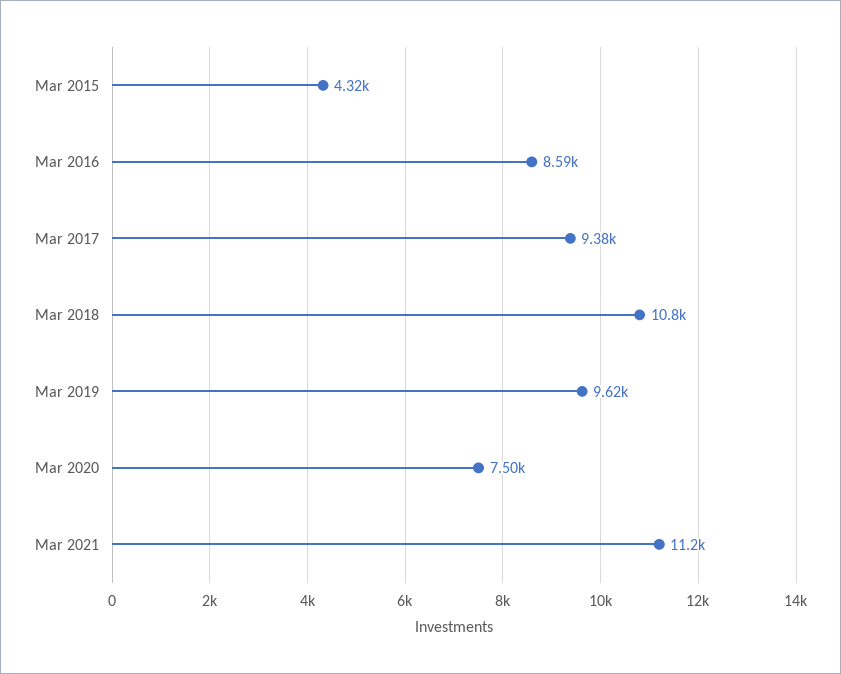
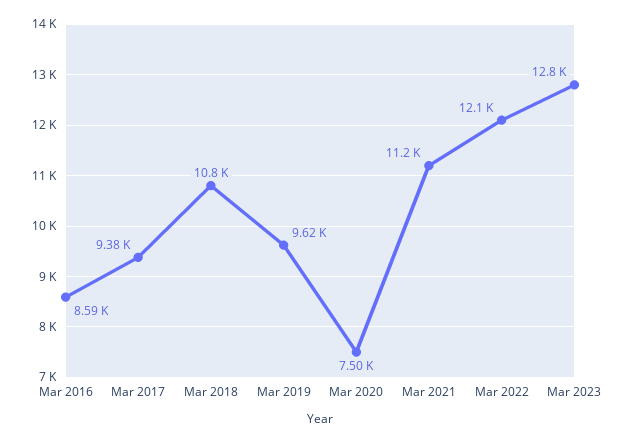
Mar 2015: 4320 -> none
Mar 2022: none -> 12100
Mar 2023: none -> 12800

